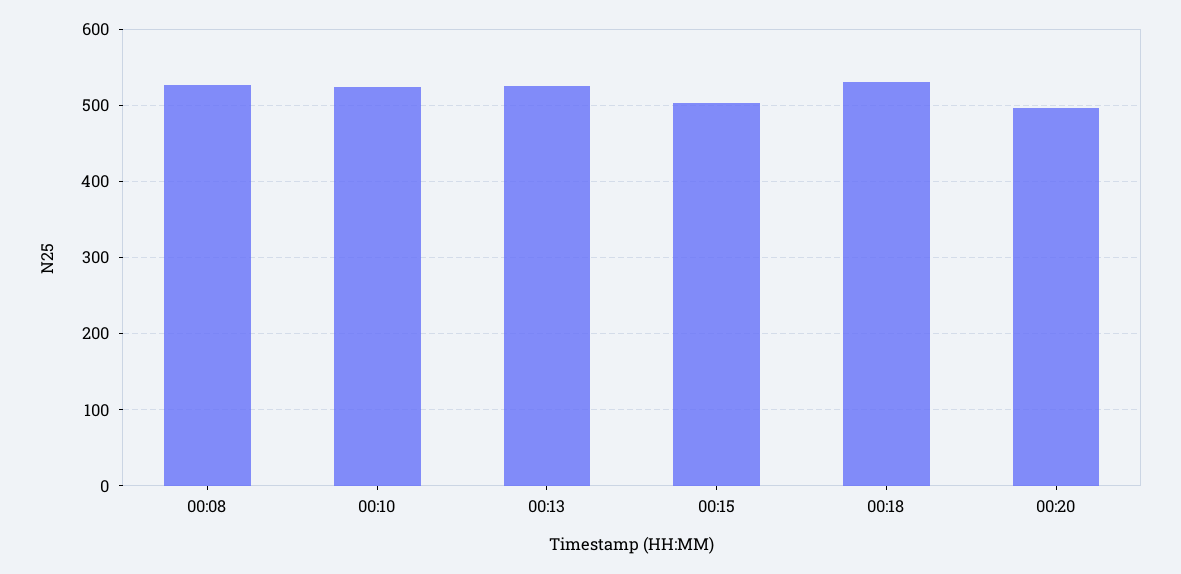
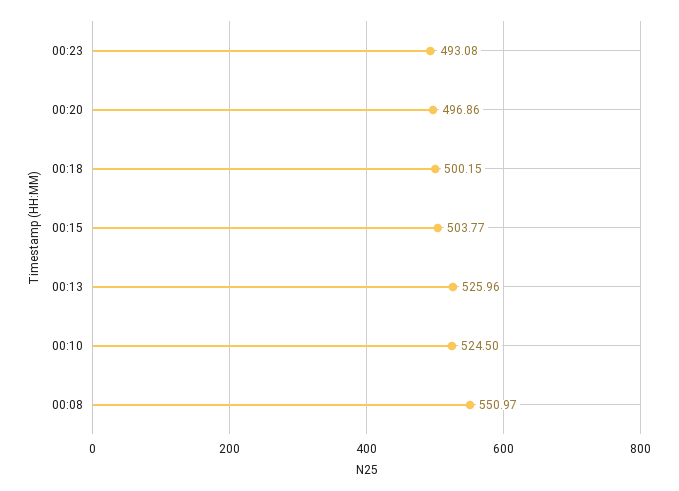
00:08: 530 -> 550.97
00:18: 530 -> 500.15
00:23: none -> 493.08

